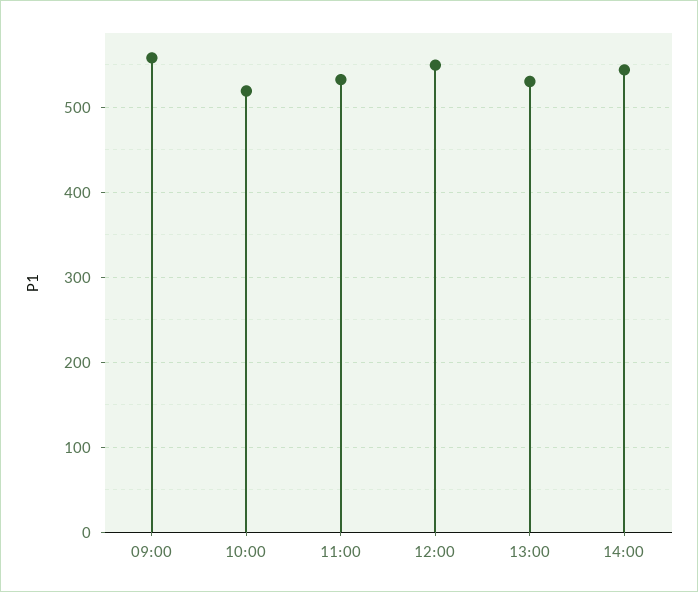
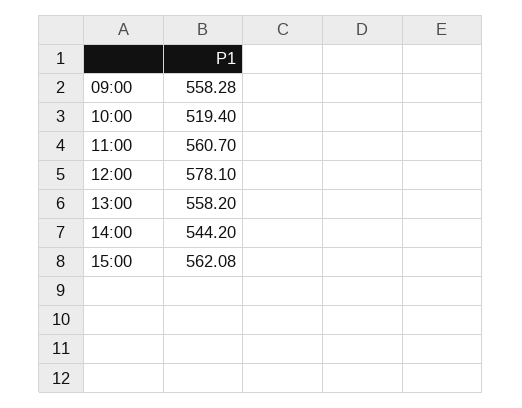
11:00: 530 -> 560.7
12:00: 550 -> 578.1
13:00: 530 -> 558.2
15:00: none -> 562.08

